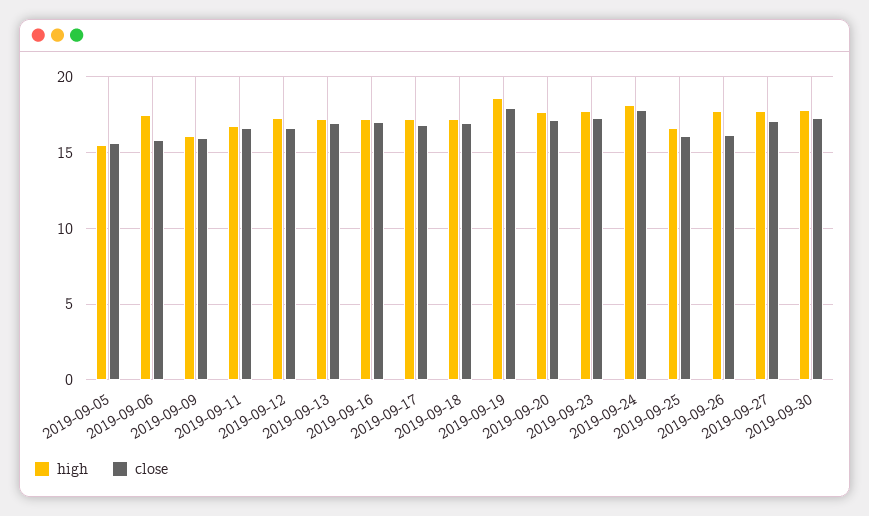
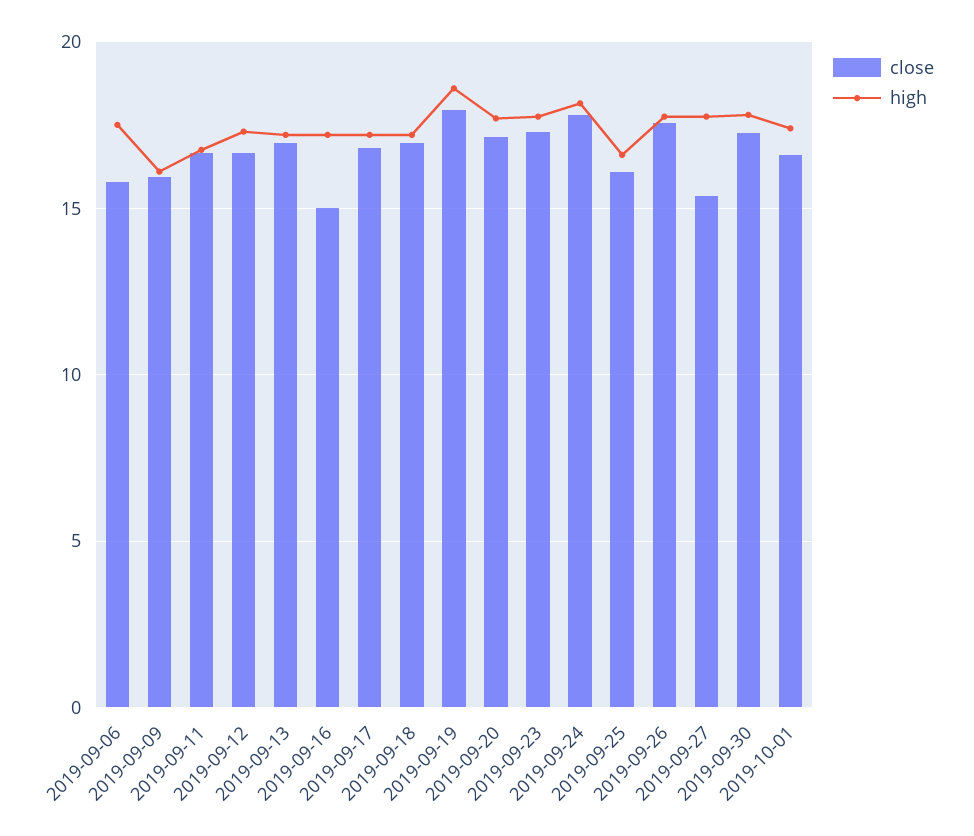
high, 2019-09-05: 15.5 -> none
close, 2019-09-05: 15.5 -> none
close, 2019-09-16: 17 -> 15
close, 2019-09-26: 16 -> 17.5
close, 2019-09-27: 17 -> 15.5
close, 2019-10-01: none -> 16.5
high, 2019-10-01: none -> 17.5

